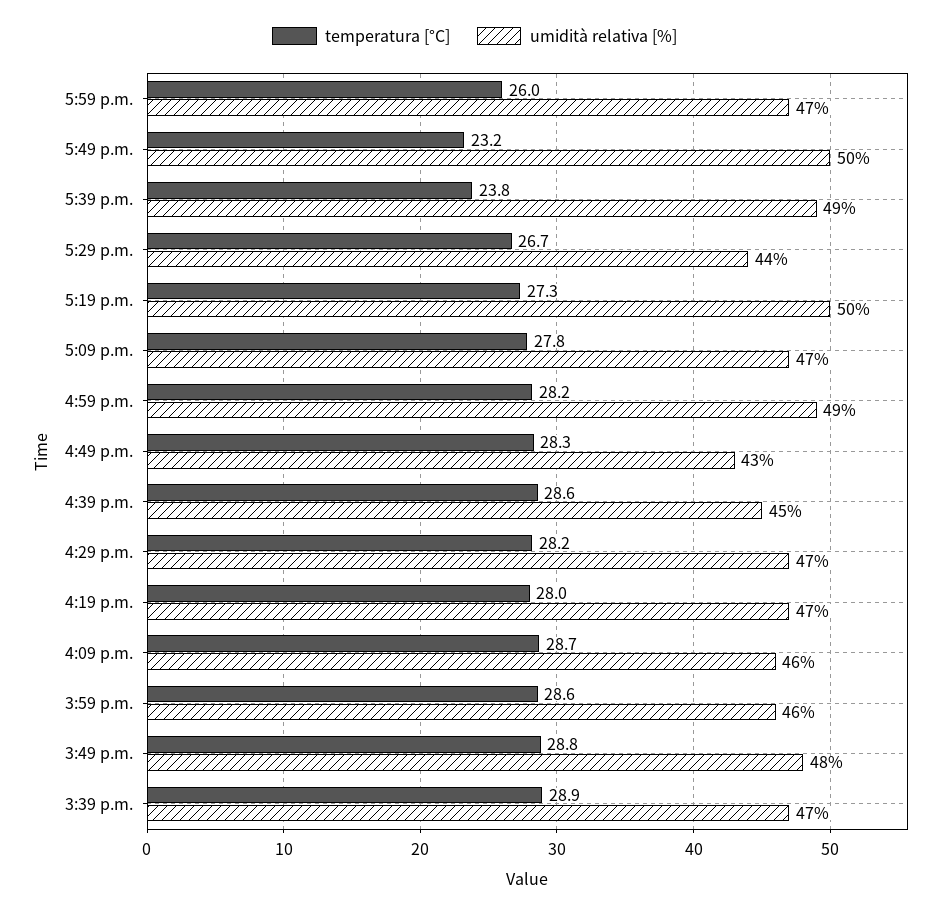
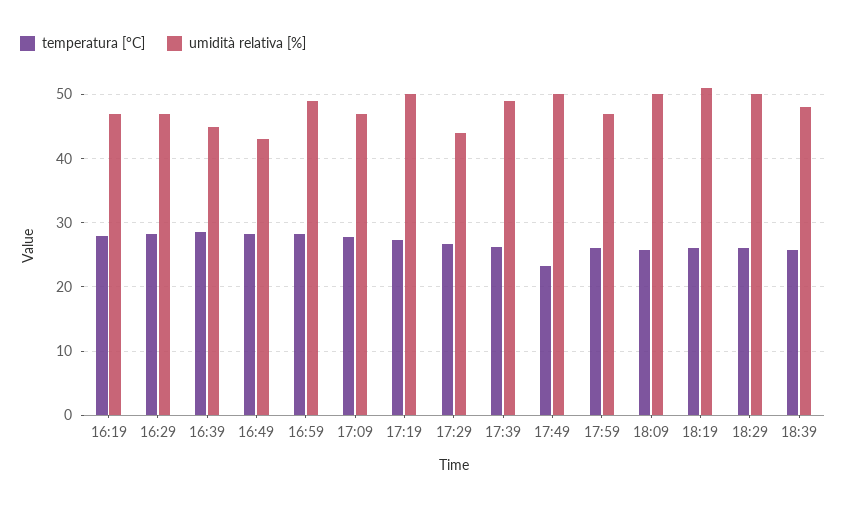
temperatura [°C], 5:39 p.m.: 23.8 -> 26
temperatura [°C], 4:09 p.m.: 28.7 -> none
umidità relativa [%], 4:09 p.m.: 46 -> none
temperatura [°C], 3:59 p.m.: 28.6 -> none
umidità relativa [%], 3:59 p.m.: 46 -> none
temperatura [°C], 3:49 p.m.: 28.8 -> none
umidità relativa [%], 3:49 p.m.: 48 -> none
temperatura [°C], 3:39 p.m.: 28.9 -> none
umidità relativa [%], 3:39 p.m.: 47 -> none
temperatura [°C], 18:09: none -> 26
umidità relativa [%], 18:09: none -> 50
temperatura [°C], 18:19: none -> 26
umidità relativa [%], 18:19: none -> 51
temperatura [°C], 18:29: none -> 26
umidità relativa [%], 18:29: none -> 50
temperatura [°C], 18:39: none -> 26
umidità relativa [%], 18:39: none -> 48

